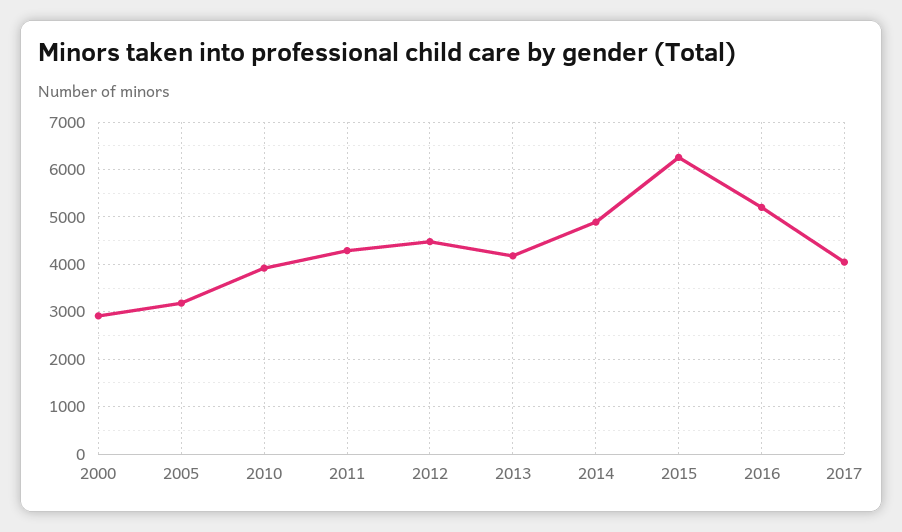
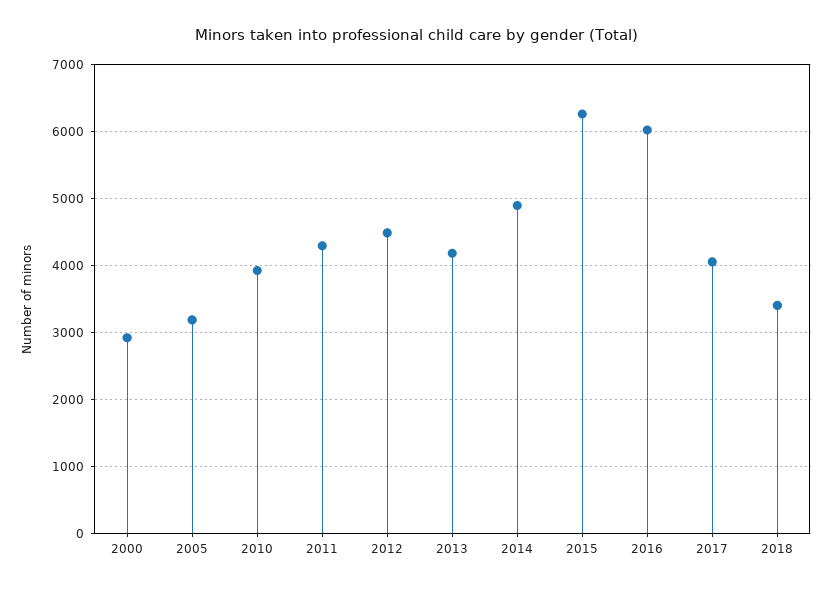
2016: 5200 -> 6000
2018: none -> 3400

